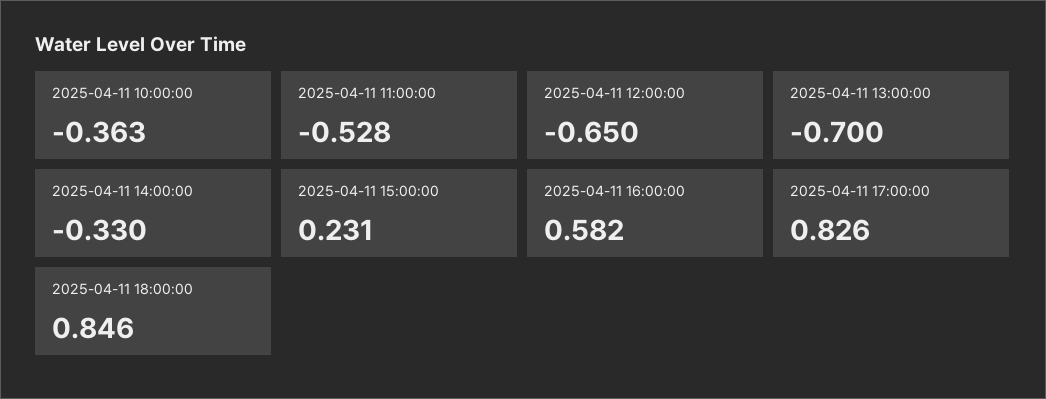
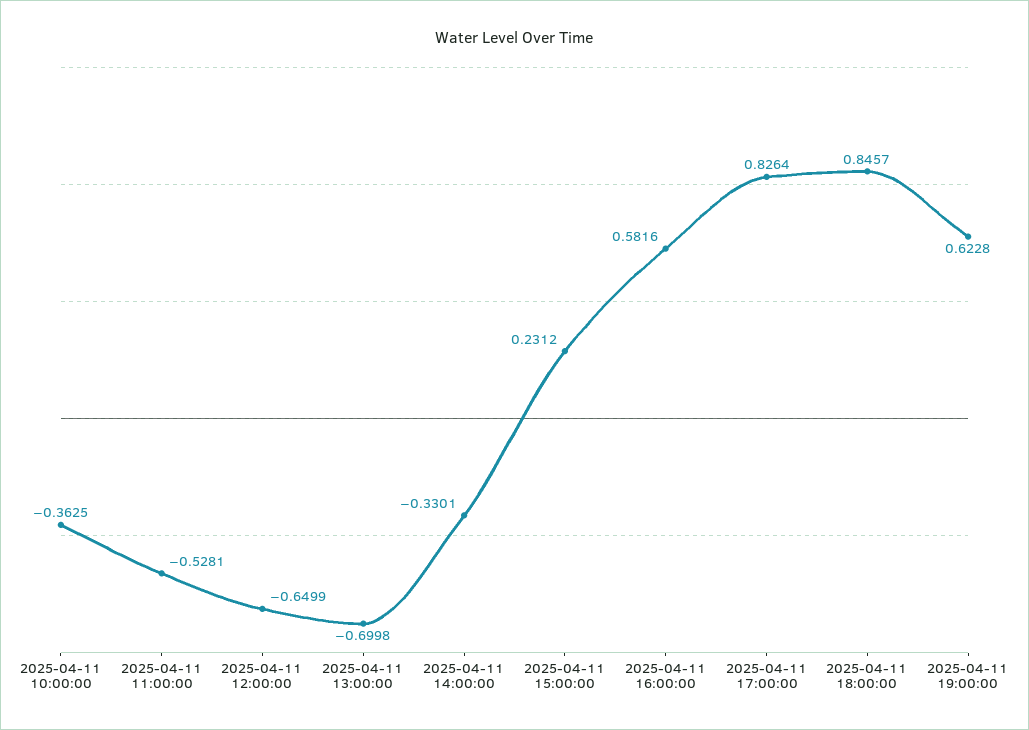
2025-04-11 19:00:00: none -> 0.6228

